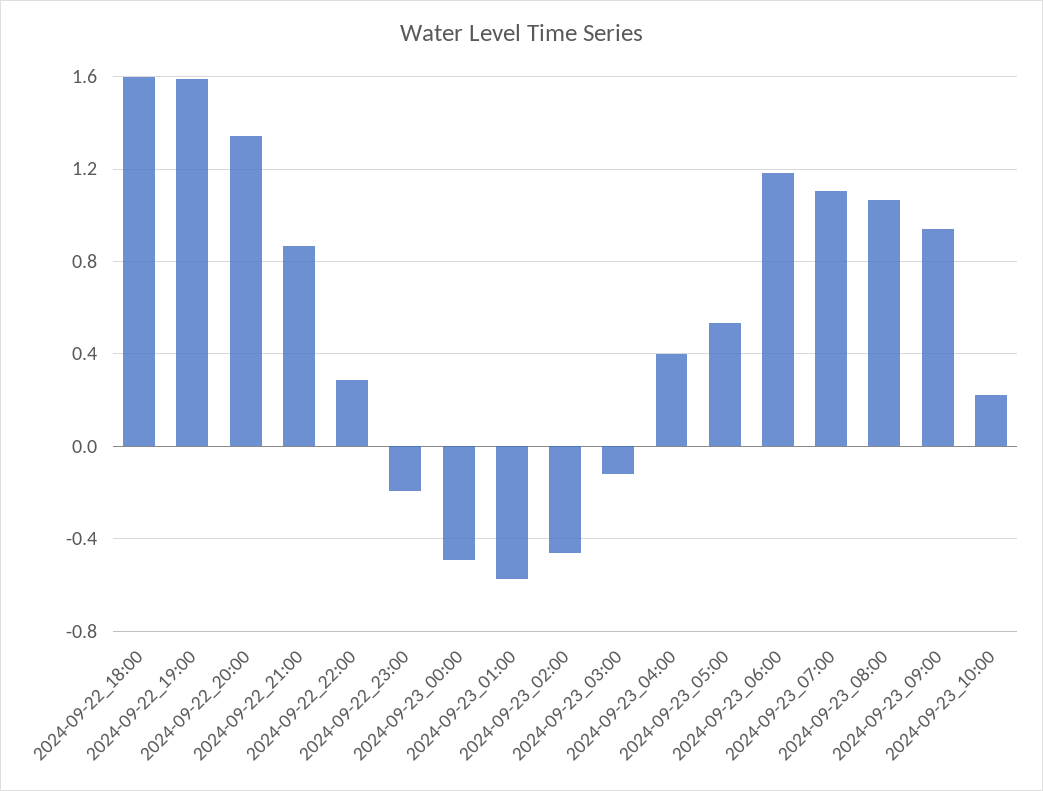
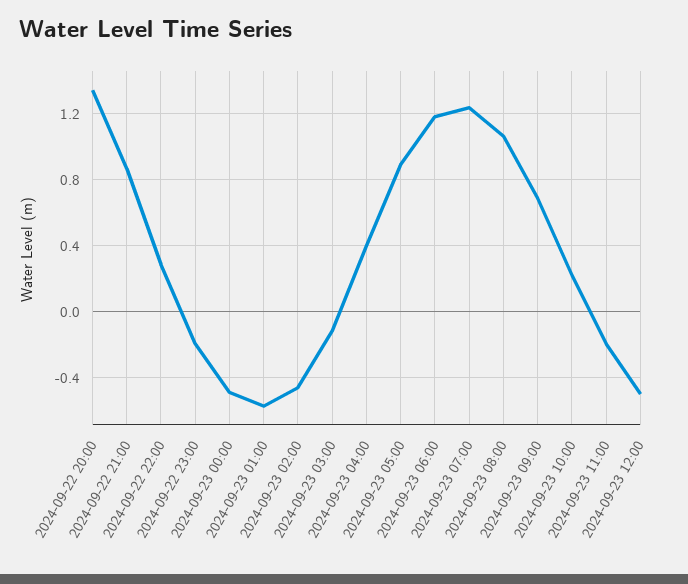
2024-09-22_18:00: 1.6 -> none
2024-09-22_19:00: 1.6 -> none
2024-09-23_05:00: 0.55 -> 0.9
2024-09-23_07:00: 1.1 -> 1.25
2024-09-23_09:00: 0.95 -> 0.7
2024-09-23 11:00: none -> -0.2
2024-09-23 12:00: none -> -0.5

